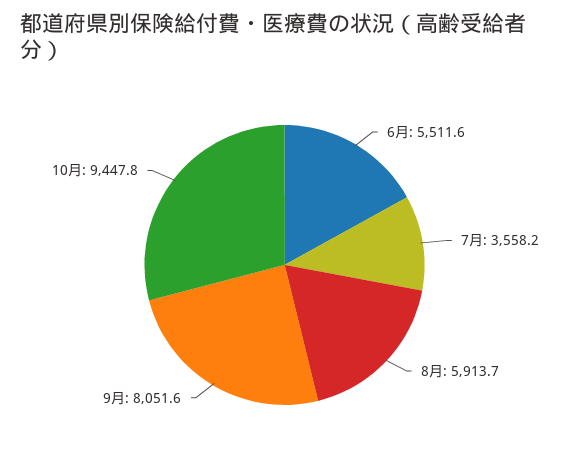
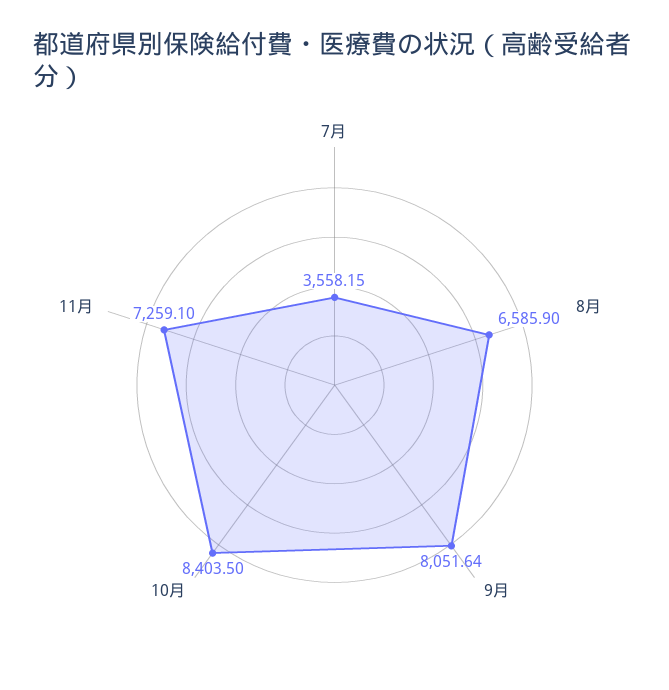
6月: 5511.6 -> none
8月: 5913.7 -> 6585.9
10月: 9447.8 -> 8403.5
11月: none -> 7259.1

